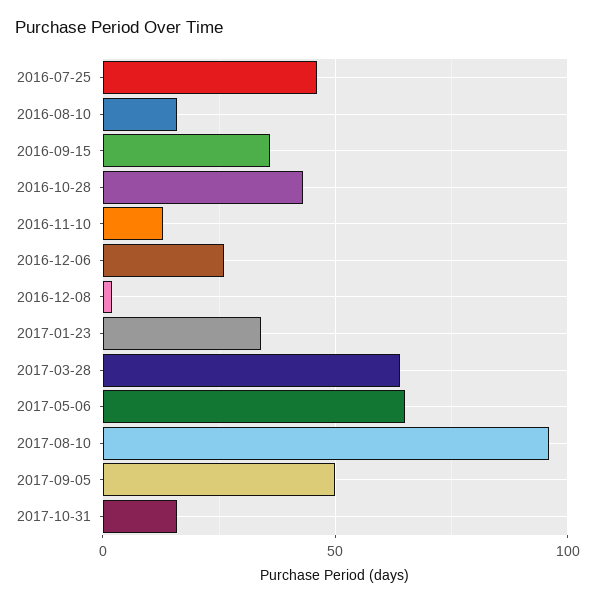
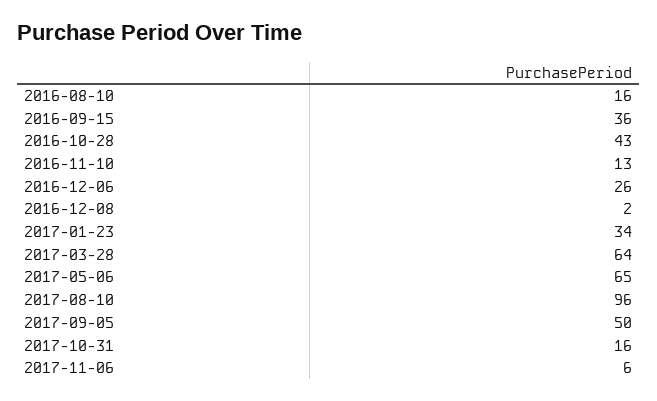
2016-07-25: 45 -> none
2017-11-06: none -> 6

